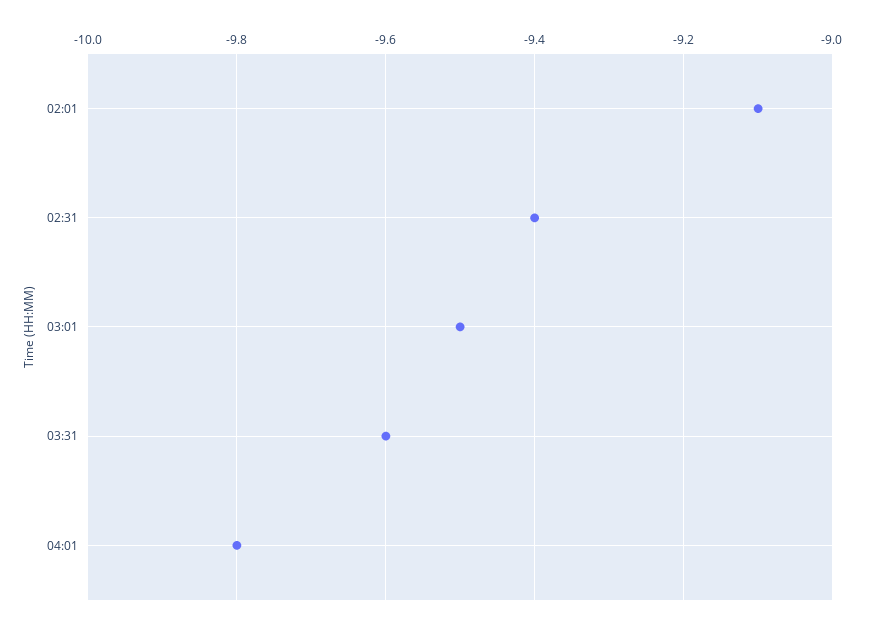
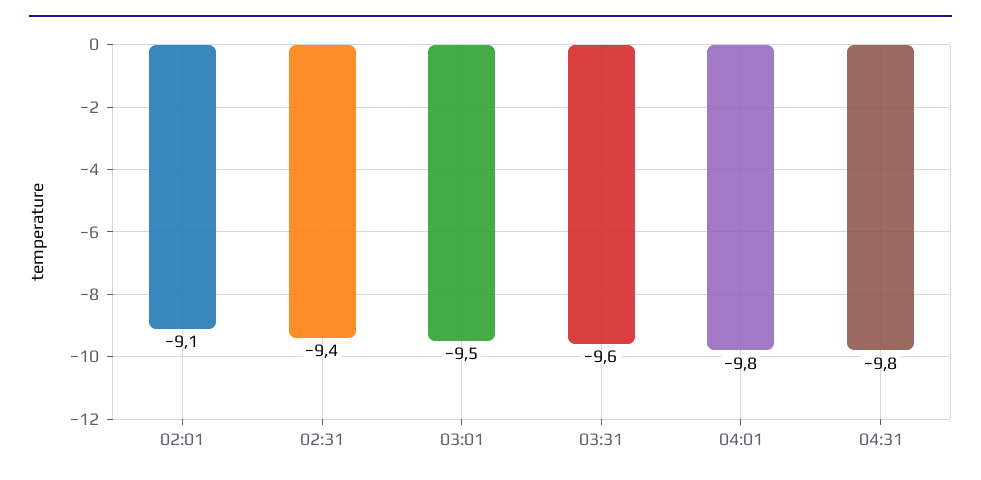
04:31: none -> -9.8

